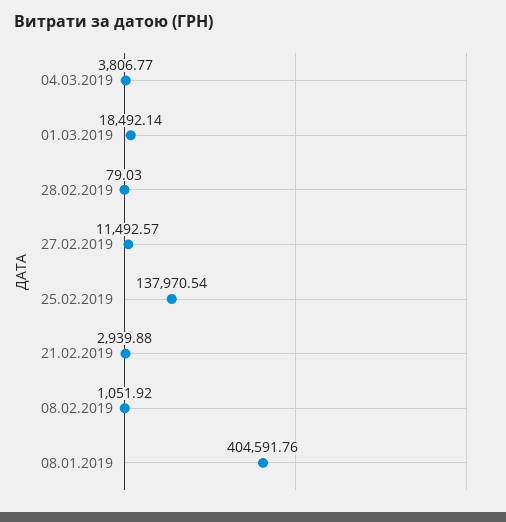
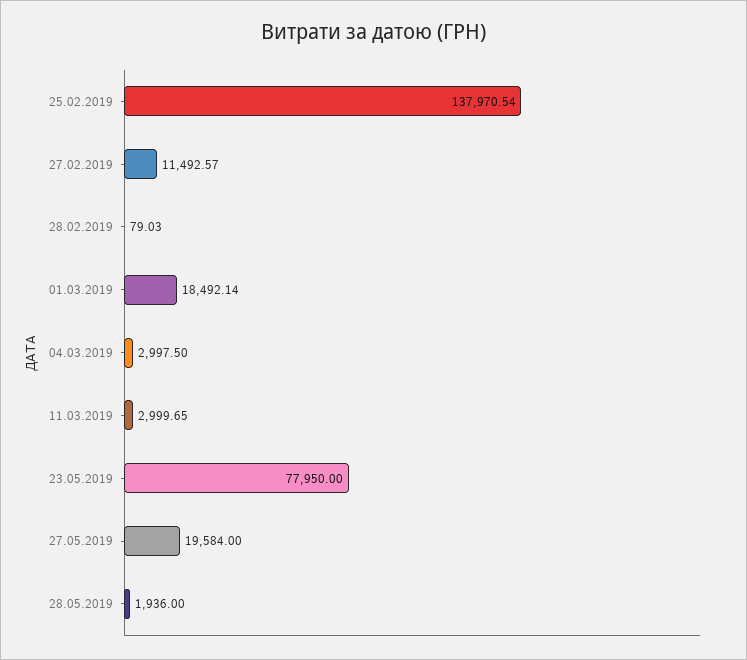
04.03.2019: 3806.77 -> 2997.5
21.02.2019: 2939.88 -> none
08.02.2019: 1051.92 -> none
08.01.2019: 404591.76 -> none
11.03.2019: none -> 2999.65
23.05.2019: none -> 77950
27.05.2019: none -> 19584
28.05.2019: none -> 1936

